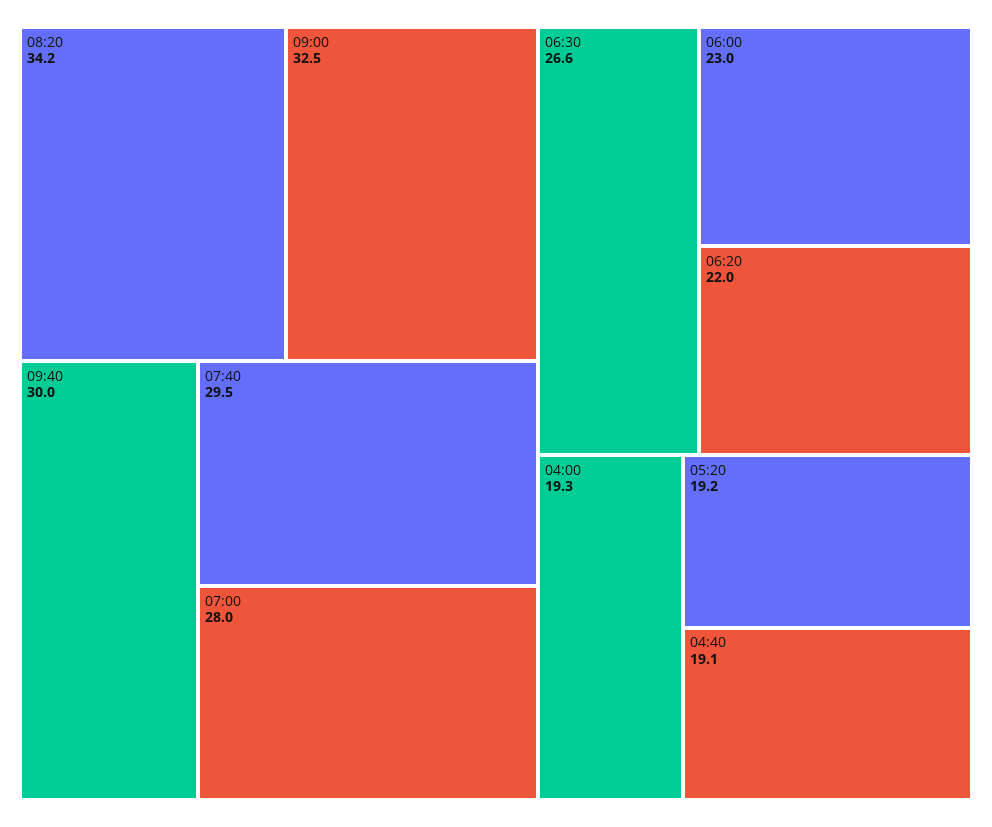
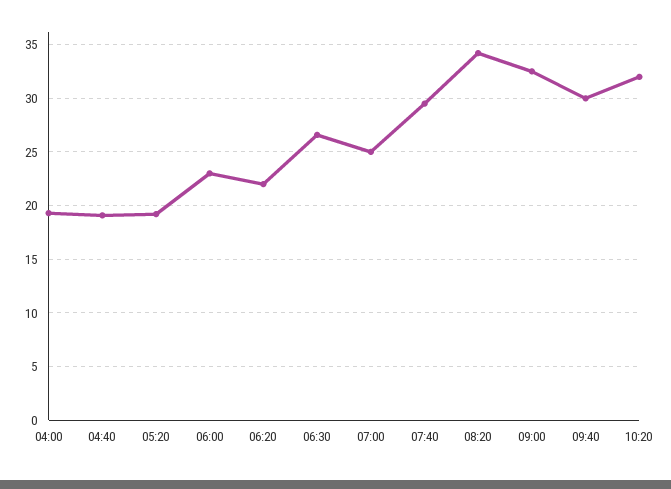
07:00: 28 -> 25
10:20: none -> 32

